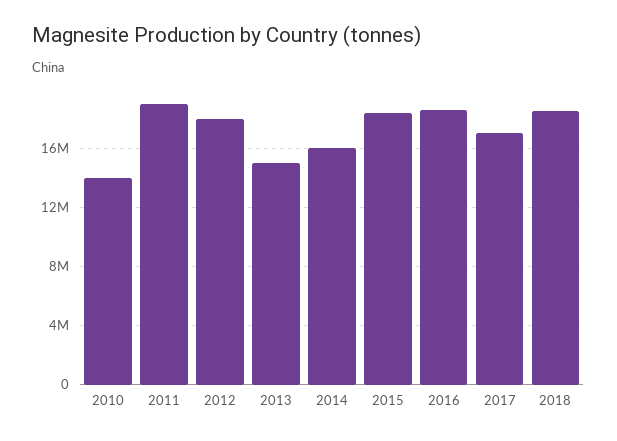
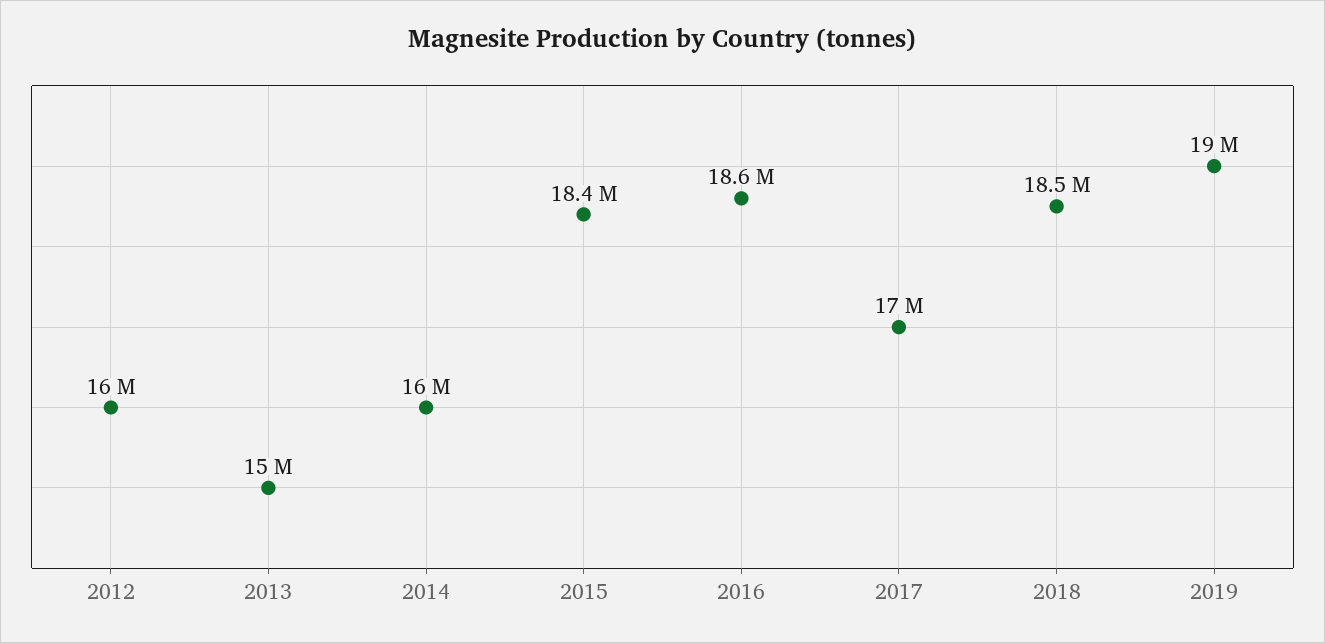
2010: 14000000 -> none
2011: 19000000 -> none
2012: 18000000 -> 16000000
2019: none -> 19000000

